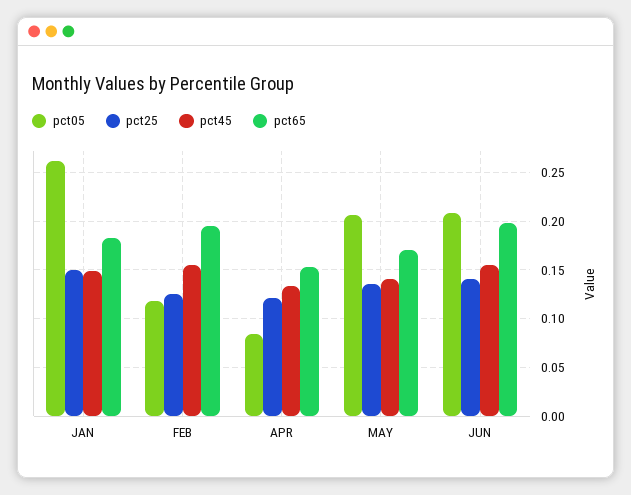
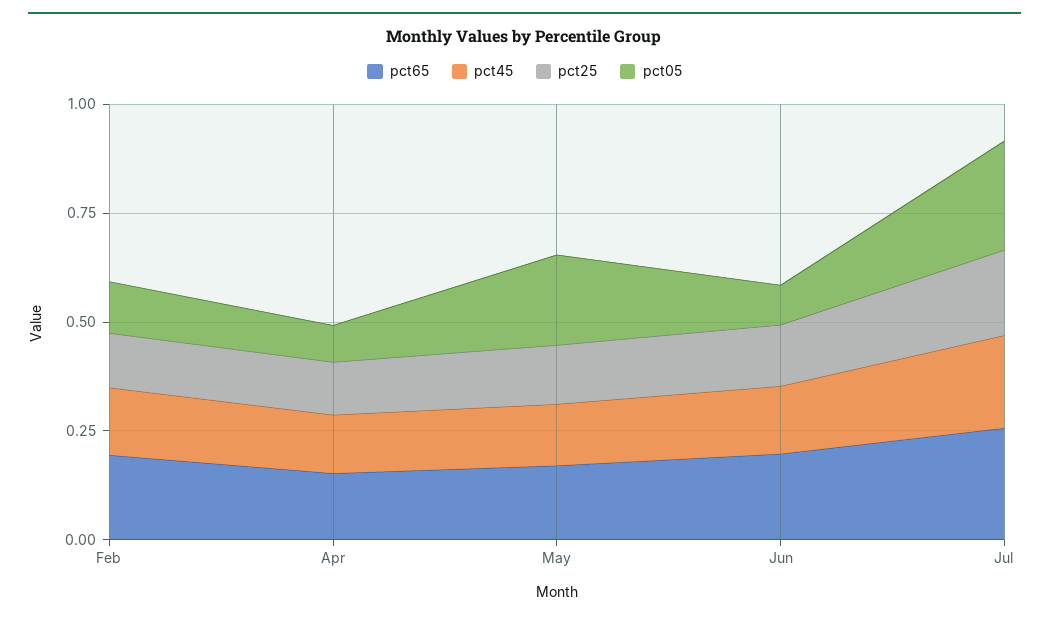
pct05, JAN: 0.26 -> none
pct25, JAN: 0.15 -> none
pct45, JAN: 0.15 -> none
pct65, JAN: 0.18 -> none
pct05, JUN: 0.21 -> 0.1
pct65, Jul: none -> 0.25
pct45, Jul: none -> 0.2
pct25, Jul: none -> 0.2
pct05, Jul: none -> 0.25

